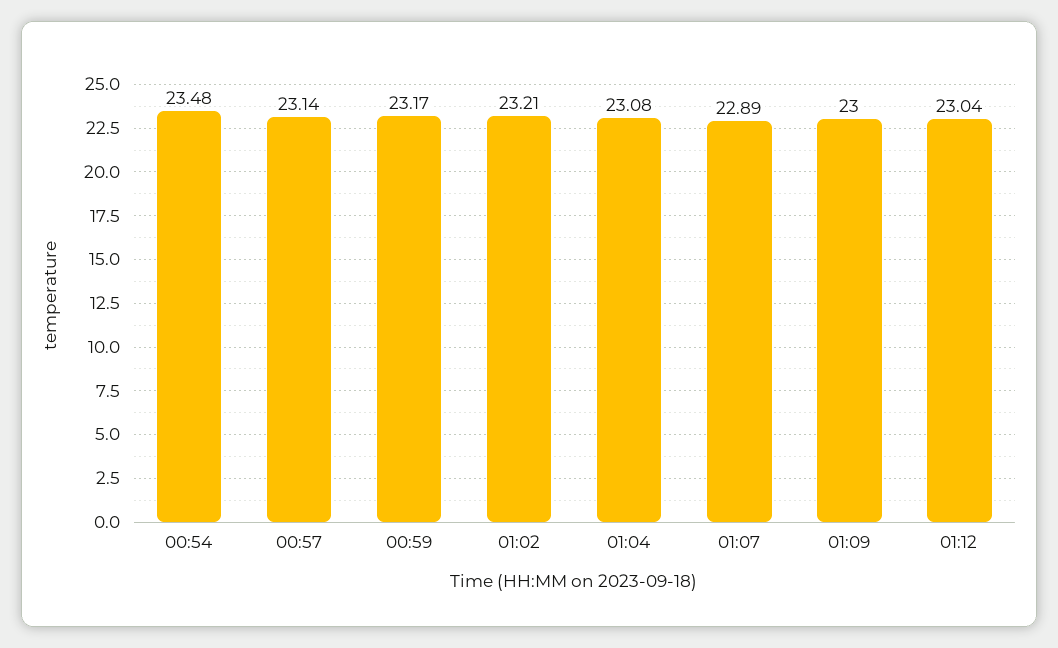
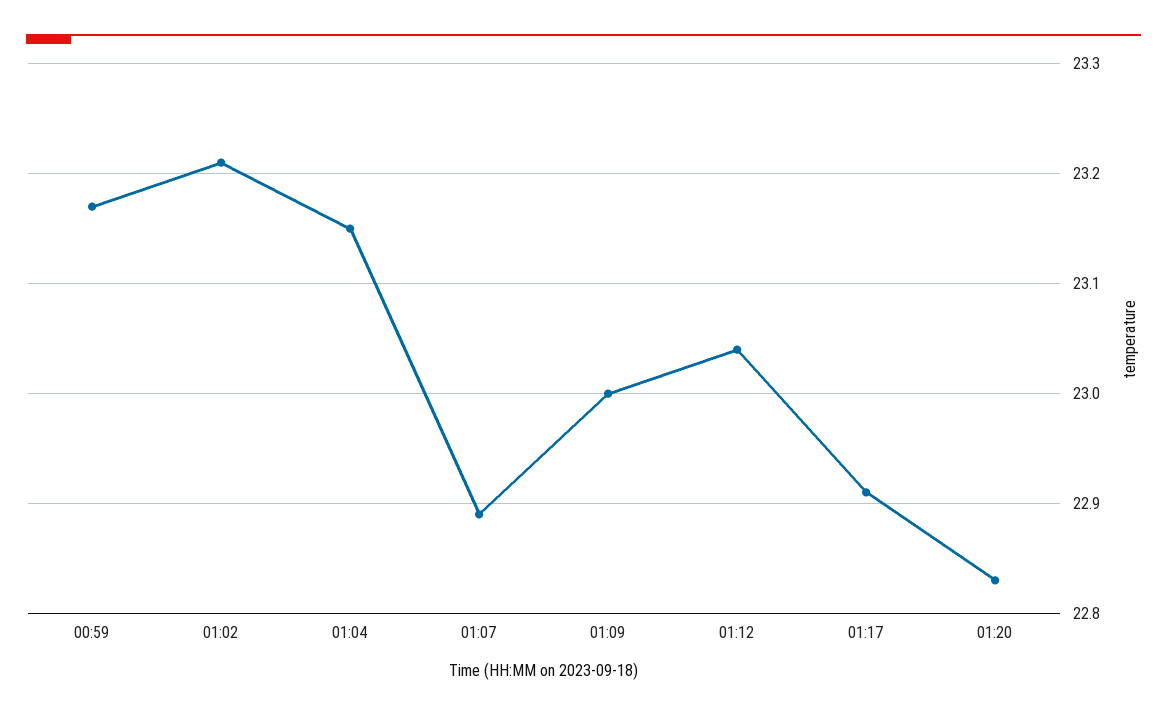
00:54: 23.48 -> none
00:57: 23.14 -> none
01:04: 23.08 -> 23.15
01:17: none -> 22.91
01:20: none -> 22.83

